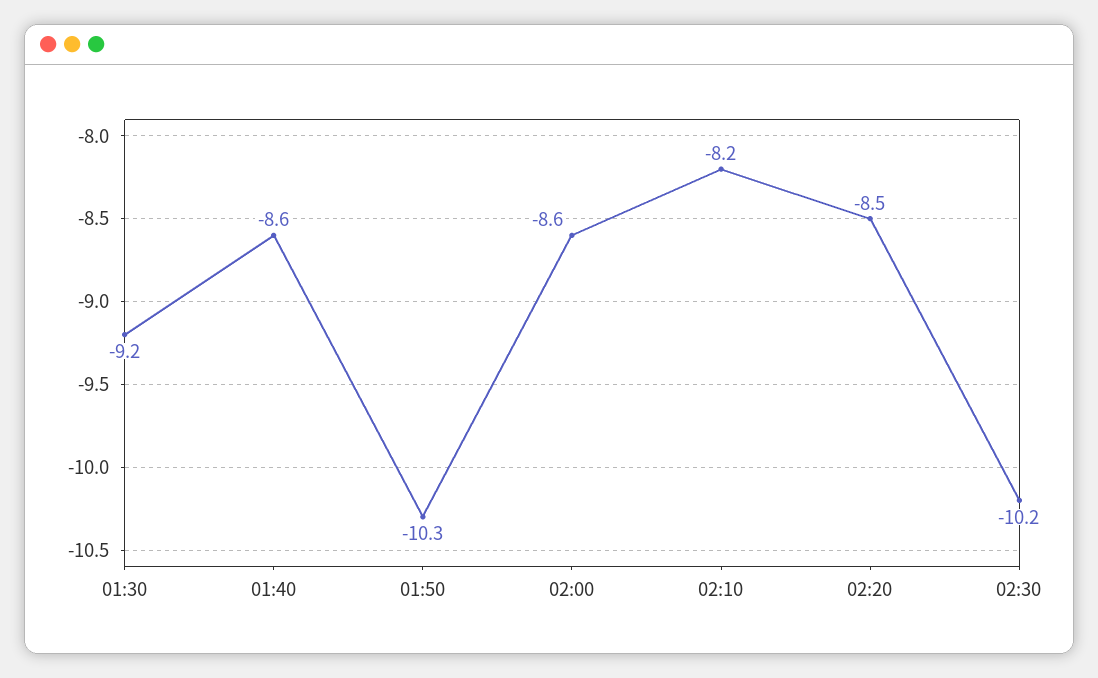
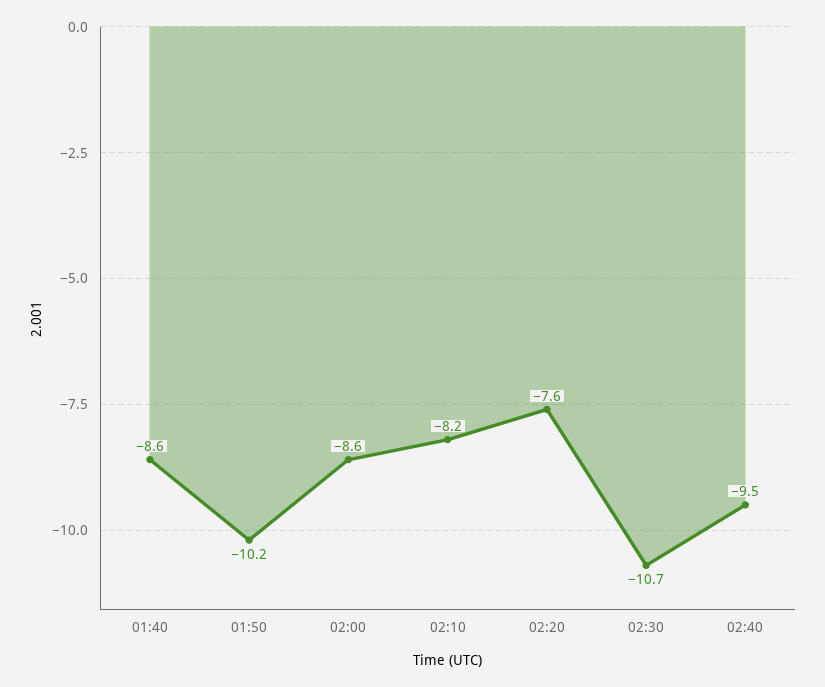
01:30: -9.2 -> none
01:50: -10.3 -> -10.2
02:20: -8.5 -> -7.6
02:30: -10.2 -> -10.7
02:40: none -> -9.5

